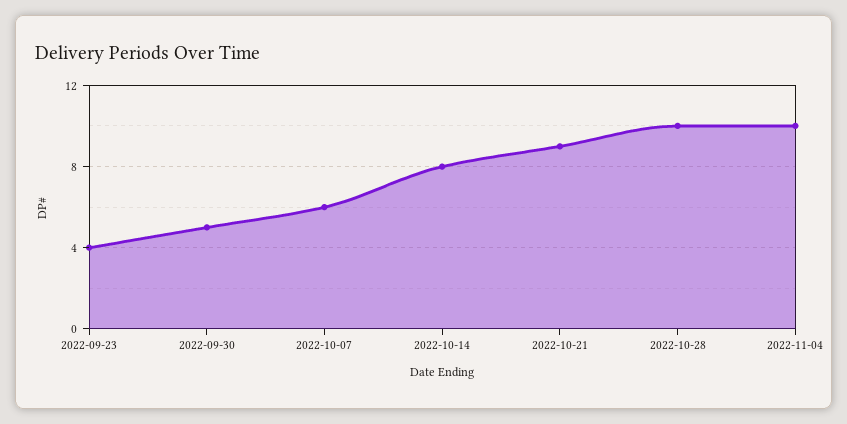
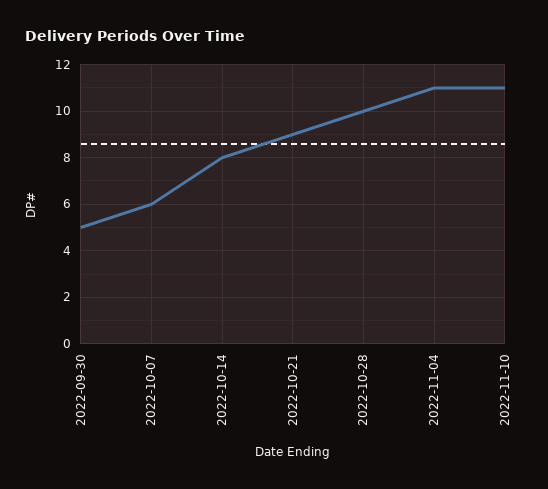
2022-09-23: 4 -> none
2022-11-04: 10 -> 11
2022-11-10: none -> 11

